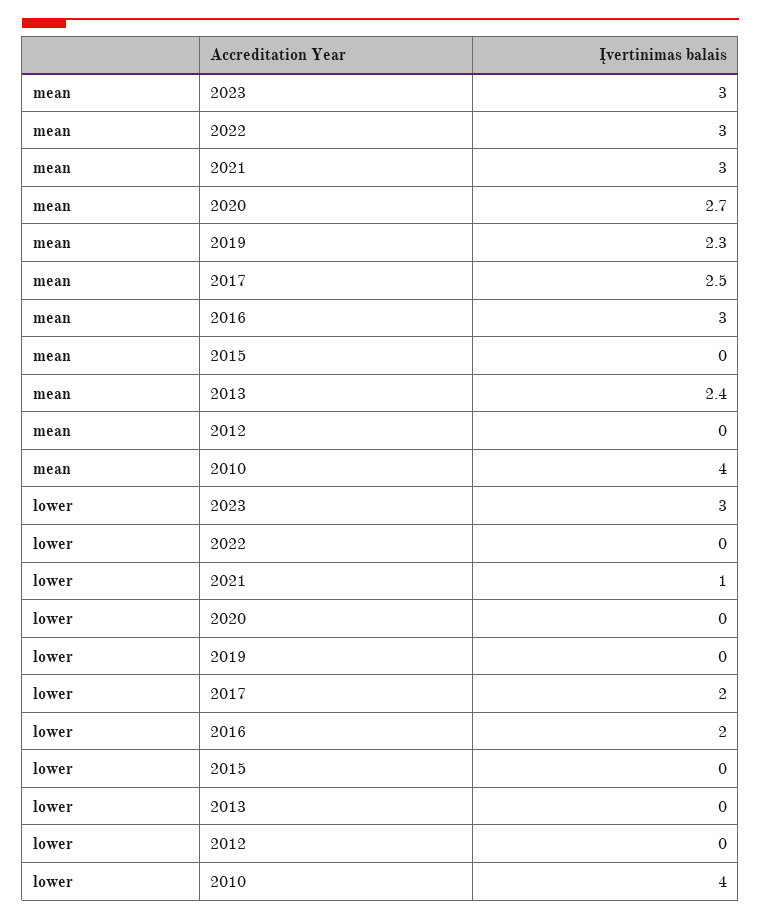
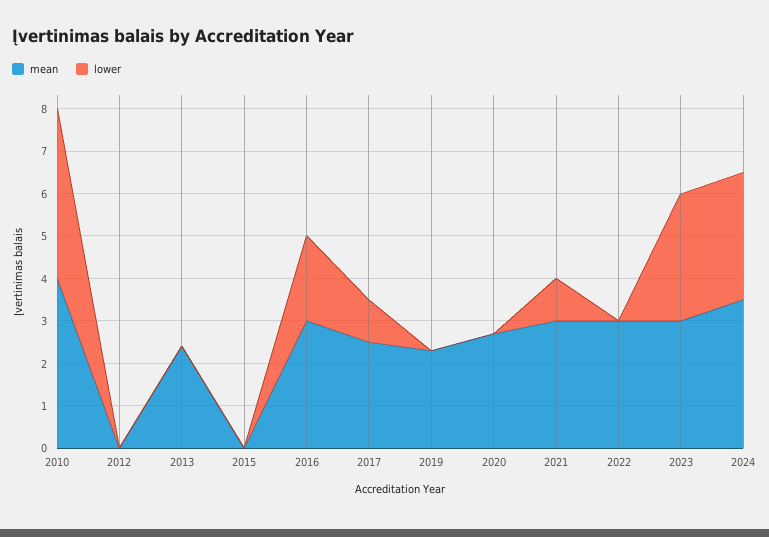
lower, 2017: 2 -> 1
mean, 2024: none -> 3.5
lower, 2024: none -> 3

